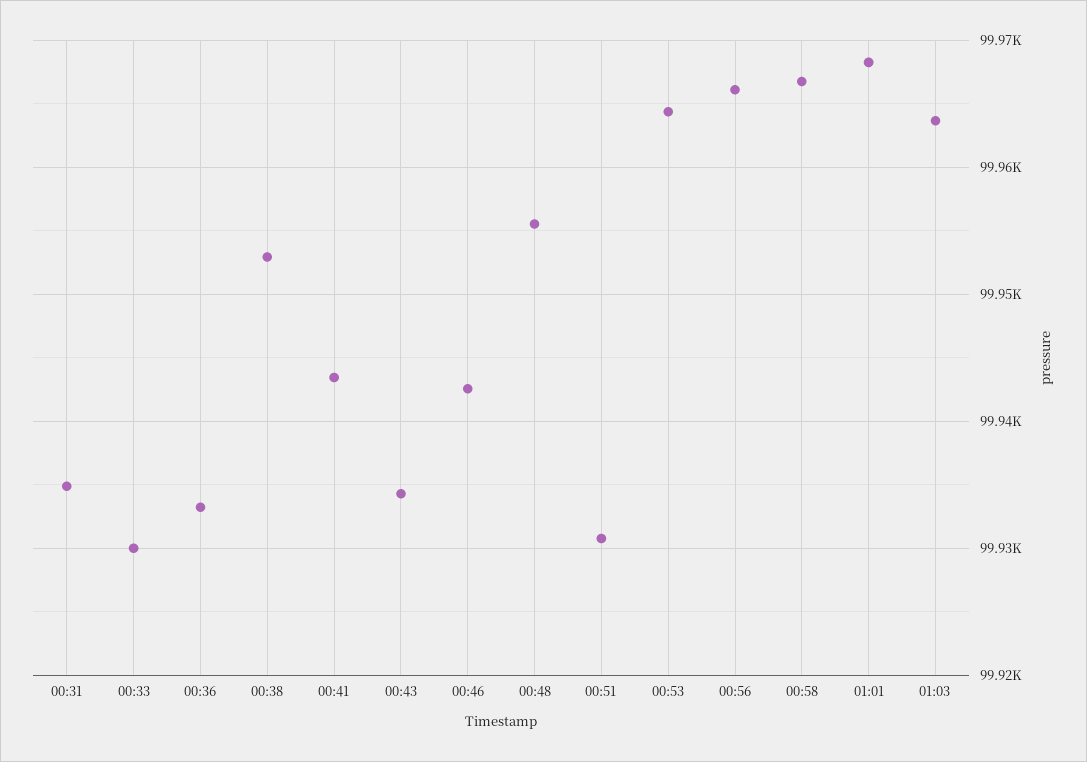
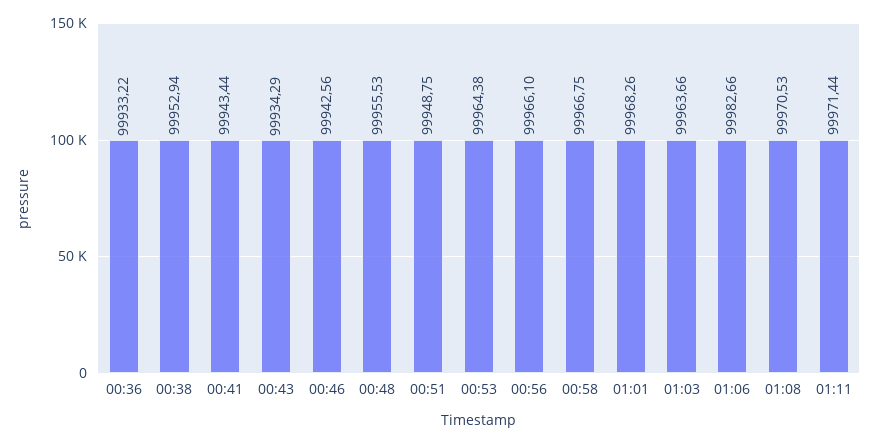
00:31: 99935 -> none
00:33: 99930 -> none
00:51: 99931 -> 99948.75
01:06: none -> 99982.66
01:08: none -> 99970.53
01:11: none -> 99971.44

